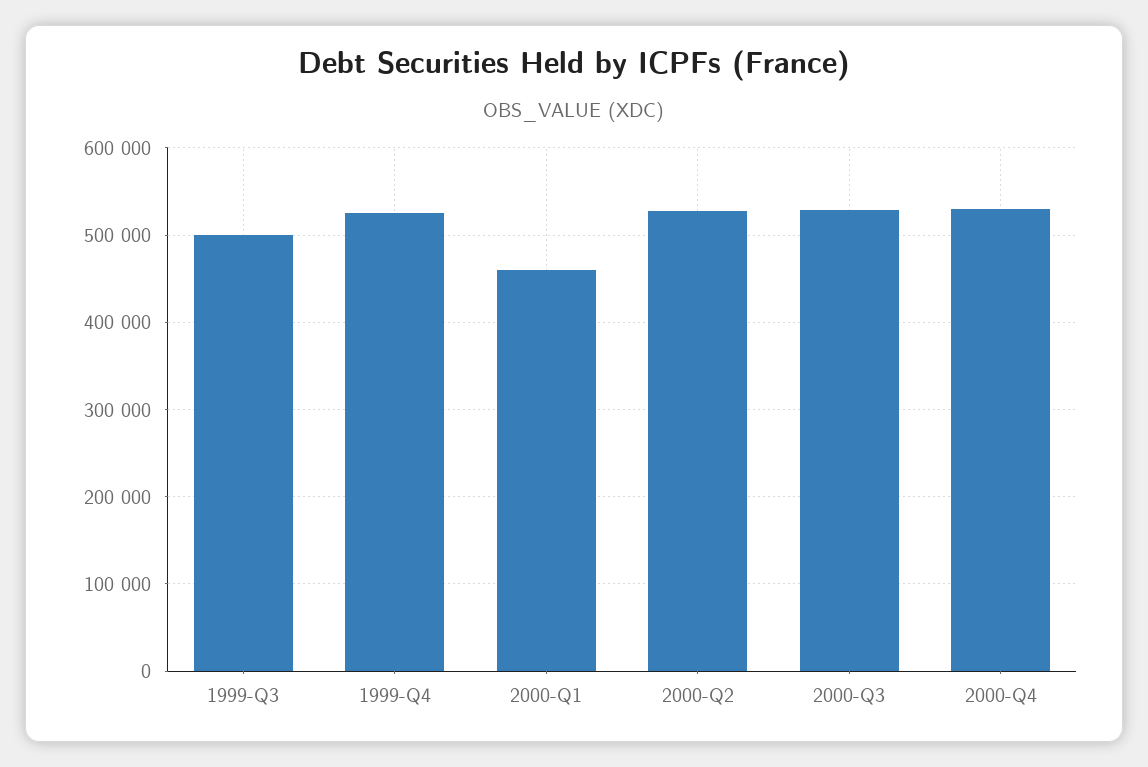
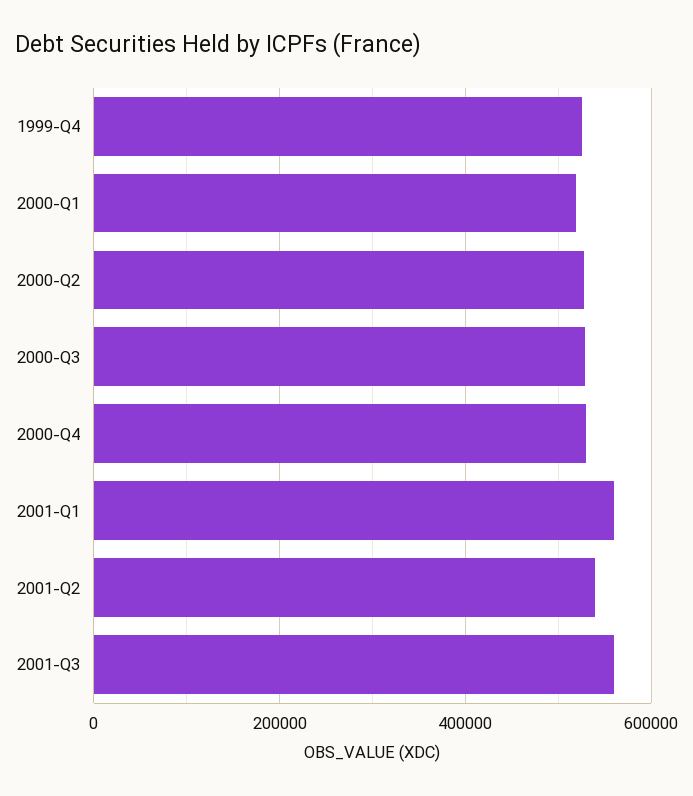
1999-Q3: 500000 -> none
2000-Q1: 460000 -> 520000
2001-Q1: none -> 560000
2001-Q2: none -> 540000
2001-Q3: none -> 560000

